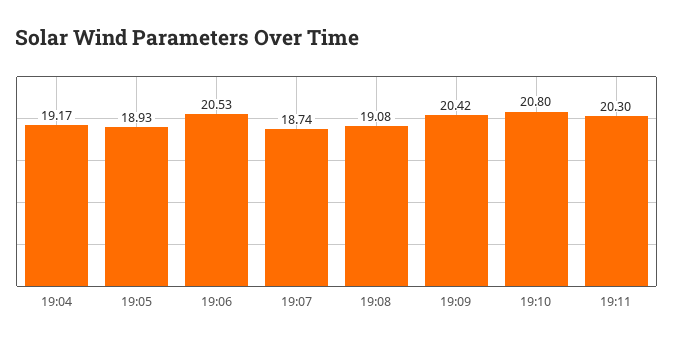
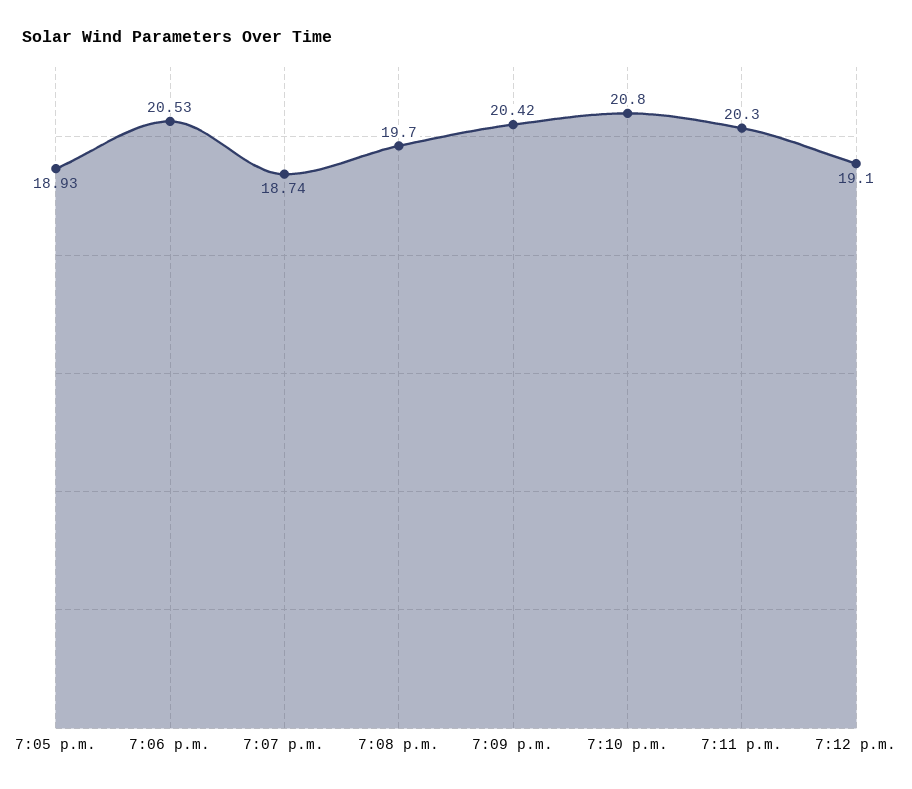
19:04: 19.17 -> none
19:08: 19.08 -> 19.7
7:12 p.m.: none -> 19.1

